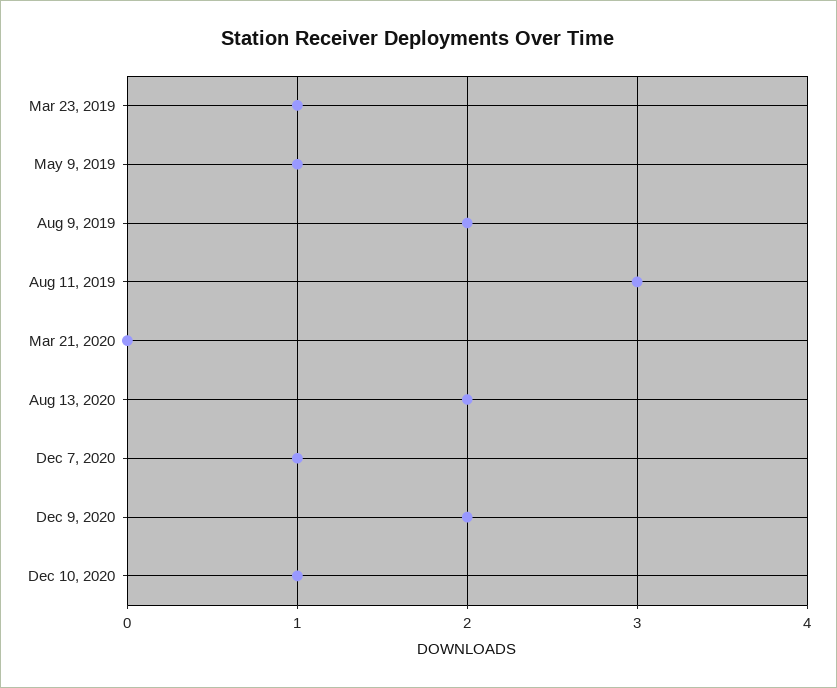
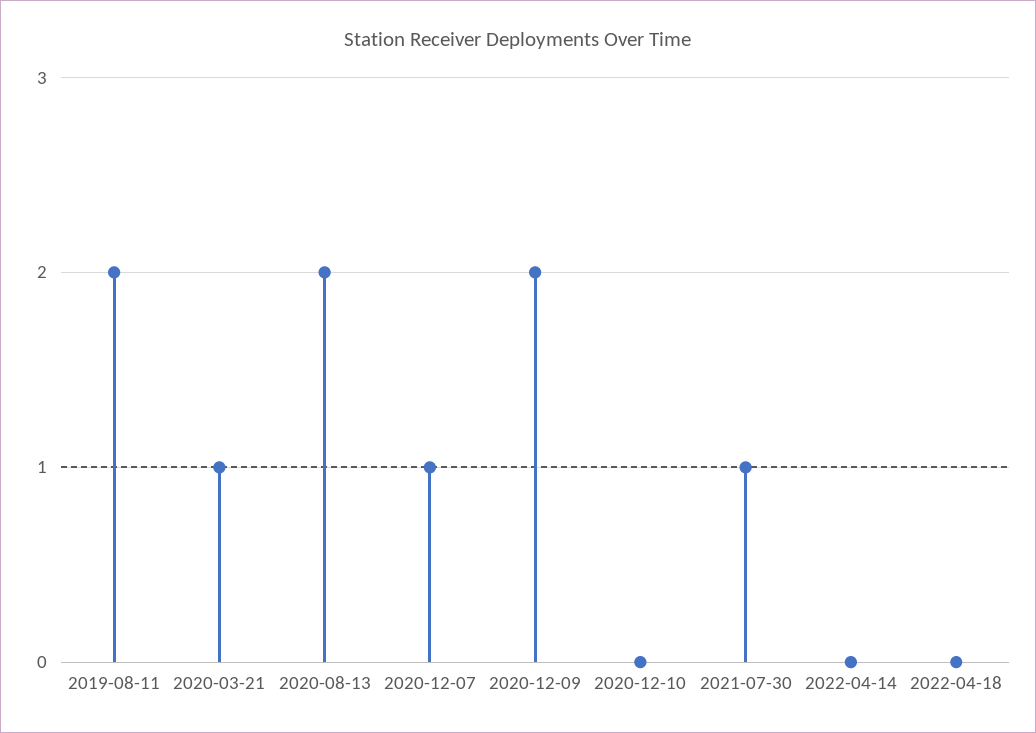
Mar 23, 2019: 1 -> none
May 9, 2019: 1 -> none
Aug 9, 2019: 2 -> none
Aug 11, 2019: 3 -> 2
Mar 21, 2020: 0 -> 1
Dec 10, 2020: 1 -> 0
2021-07-30: none -> 1
2022-04-14: none -> 0
2022-04-18: none -> 0

